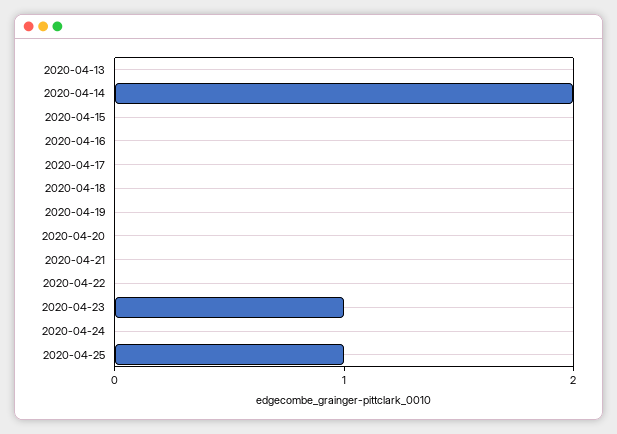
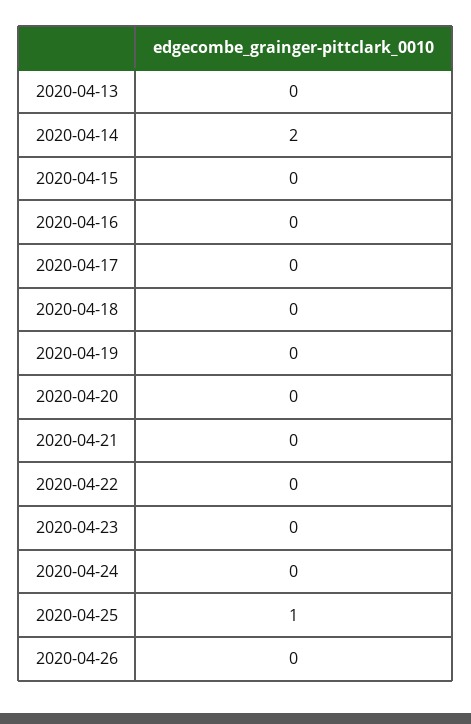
2020-04-23: 1 -> 0
2020-04-26: none -> 0

